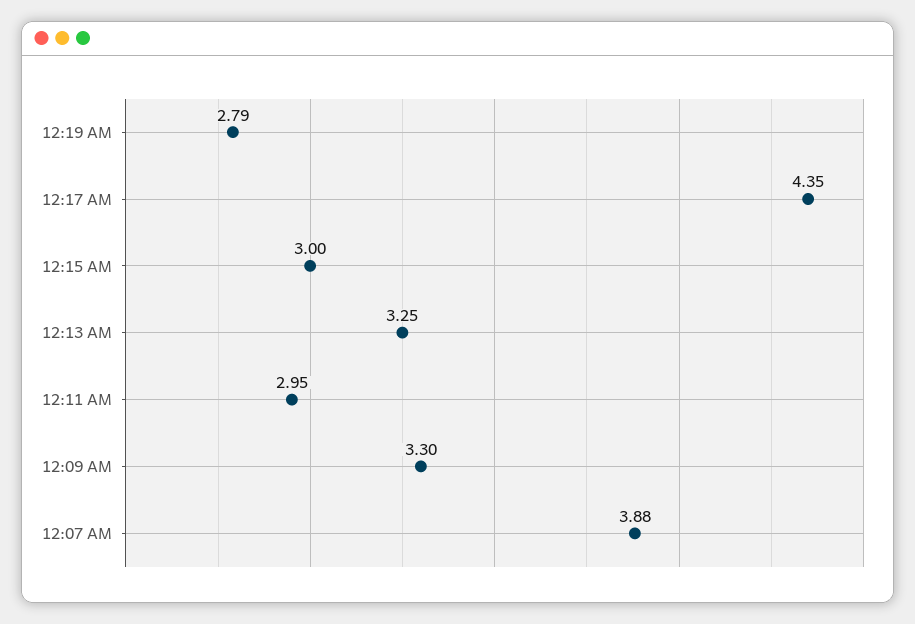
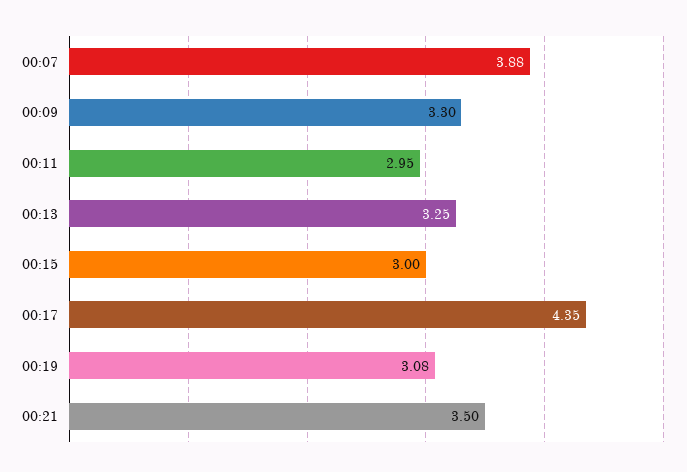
12:19 AM: 2.79 -> 3.08
00:21: none -> 3.5

